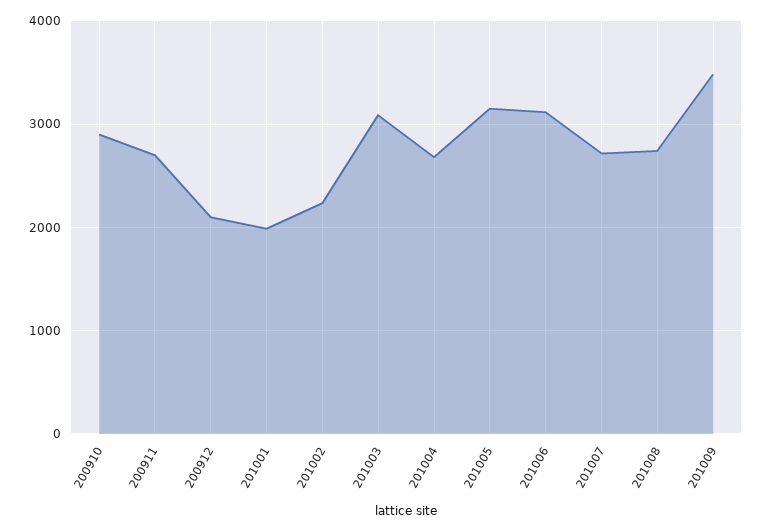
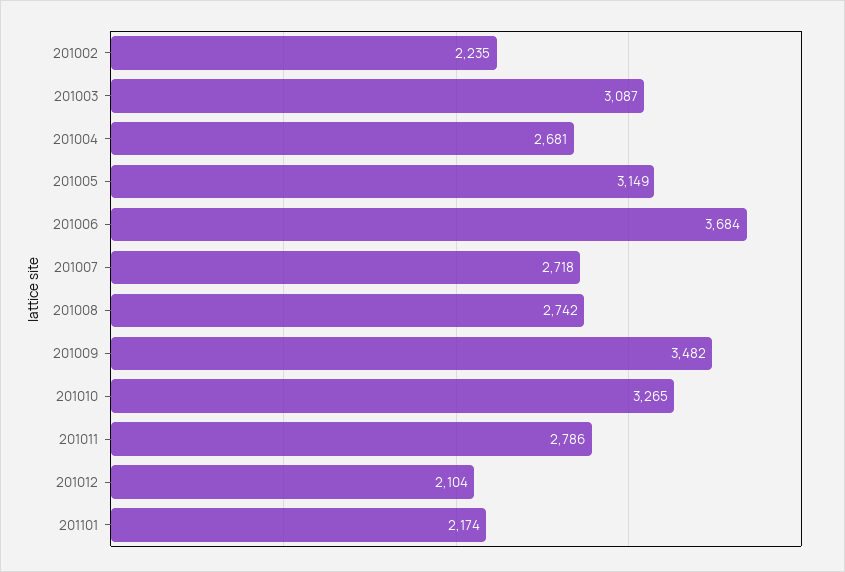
200910: 2900 -> none
200911: 2700 -> none
200912: 2100 -> none
201001: 2000 -> none
201006: 3100 -> 3684
201010: none -> 3265
201011: none -> 2786
201012: none -> 2104
201101: none -> 2174

